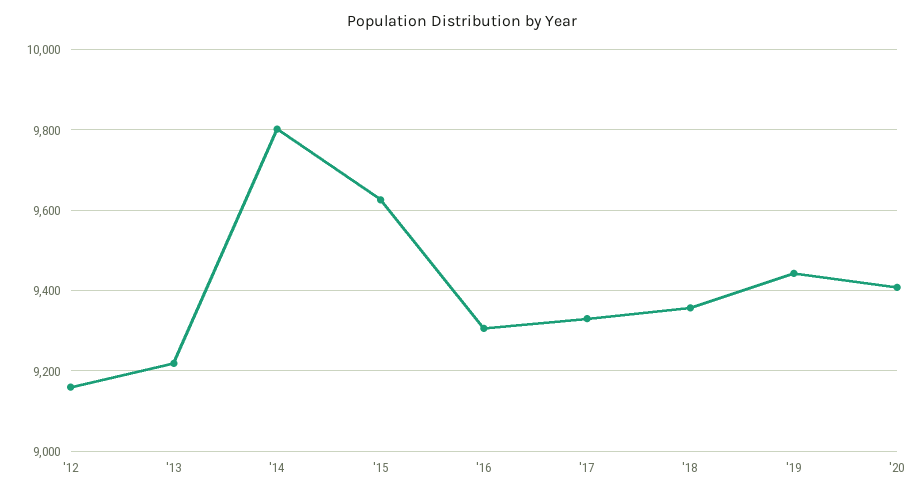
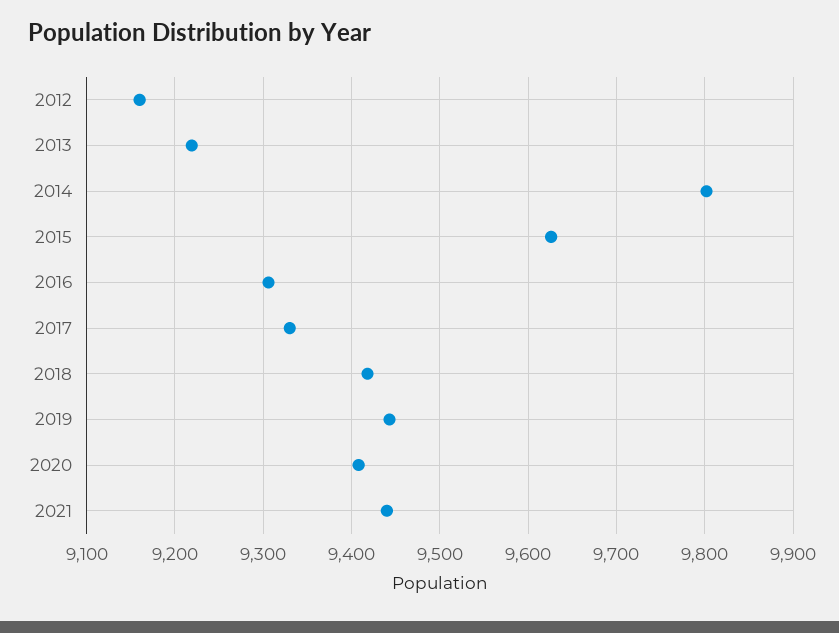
'18: 9360 -> 9420
2021: none -> 9440

